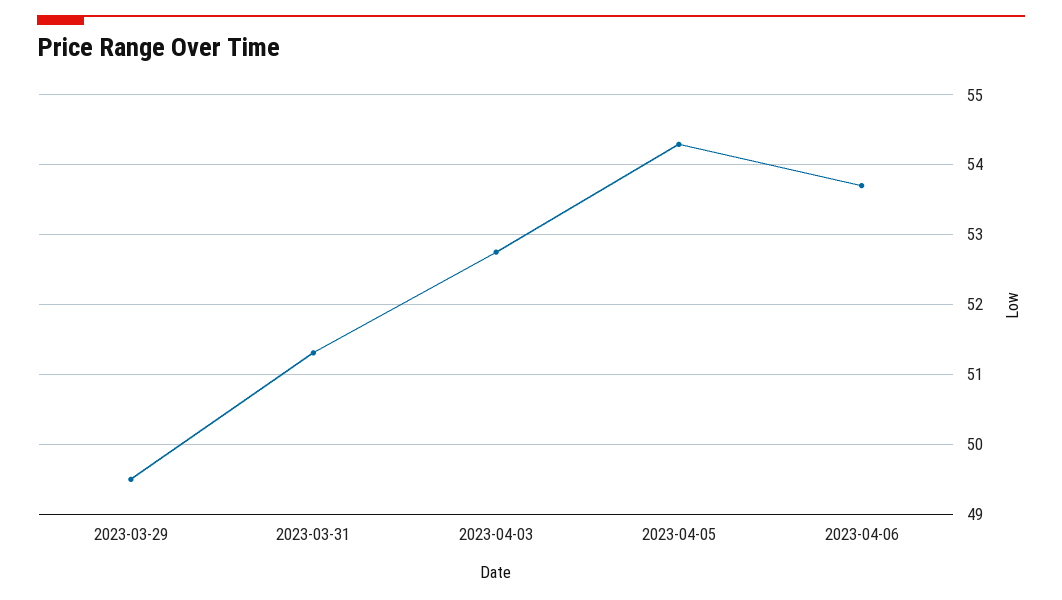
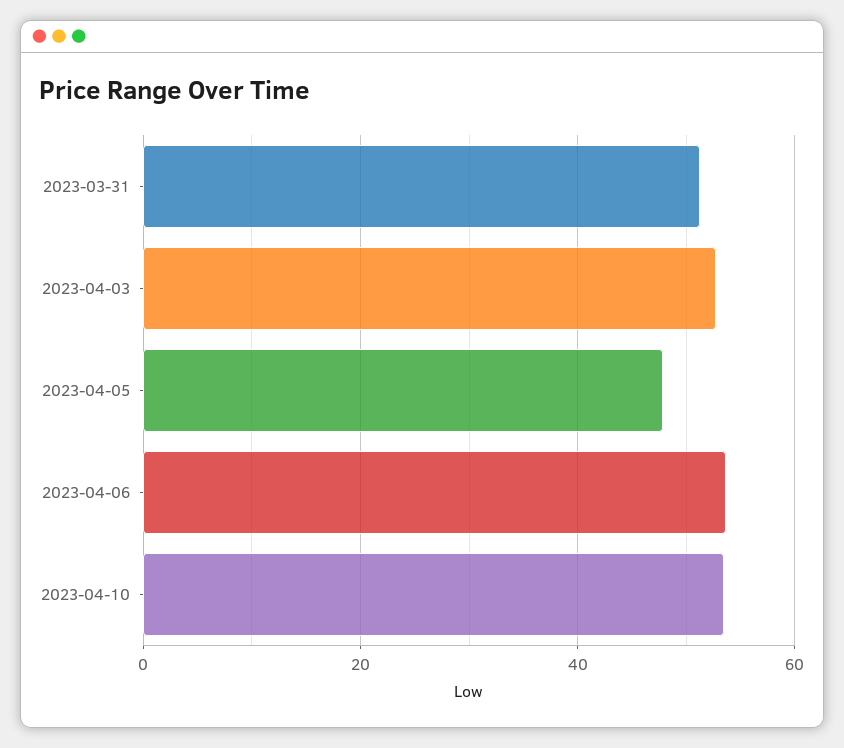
2023-03-29: 49.5 -> none
2023-04-05: 54.3 -> 48
2023-04-10: none -> 54

